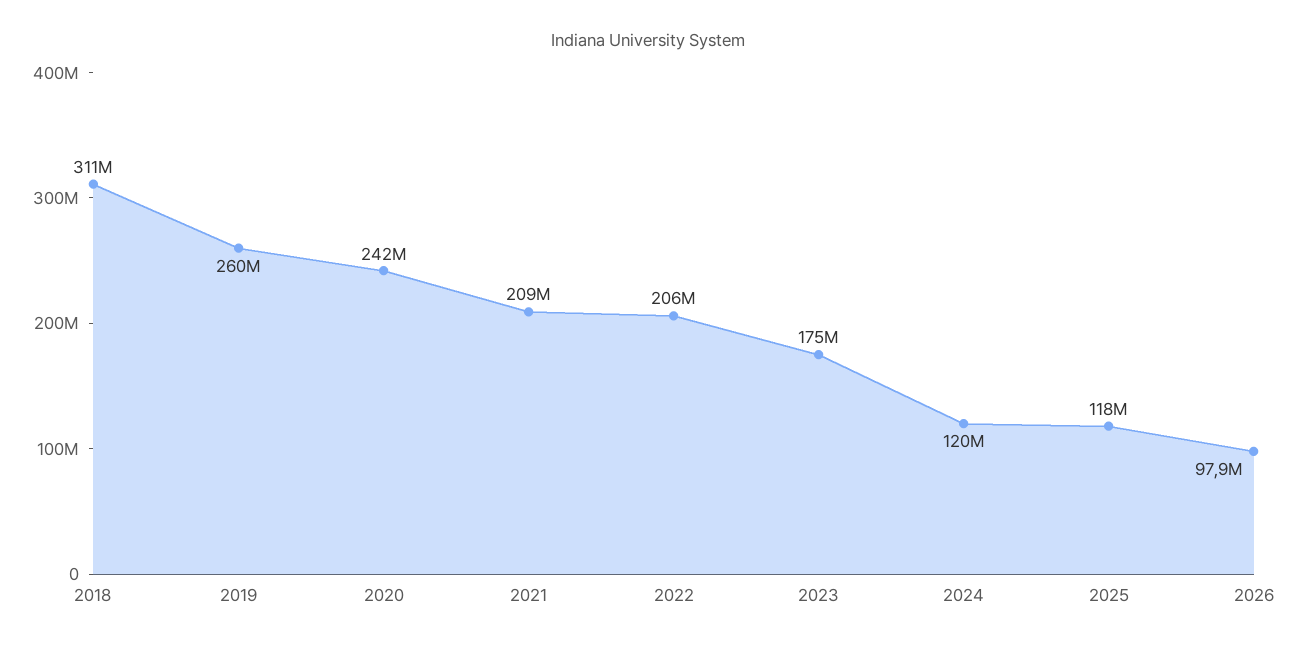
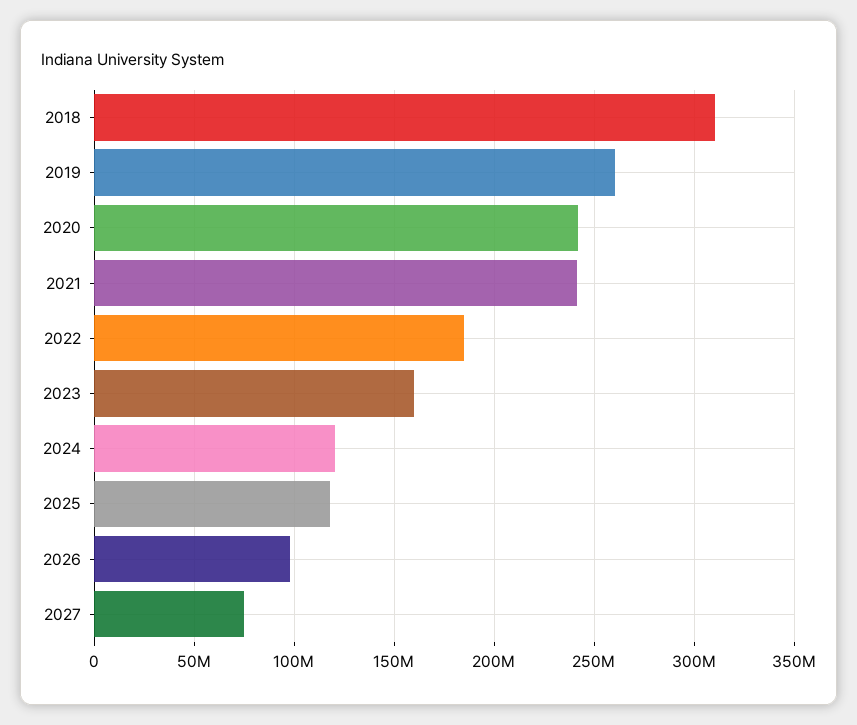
2021: 209000000 -> 240000000
2022: 206000000 -> 185000000
2023: 175000000 -> 160000000
2027: none -> 75000000

